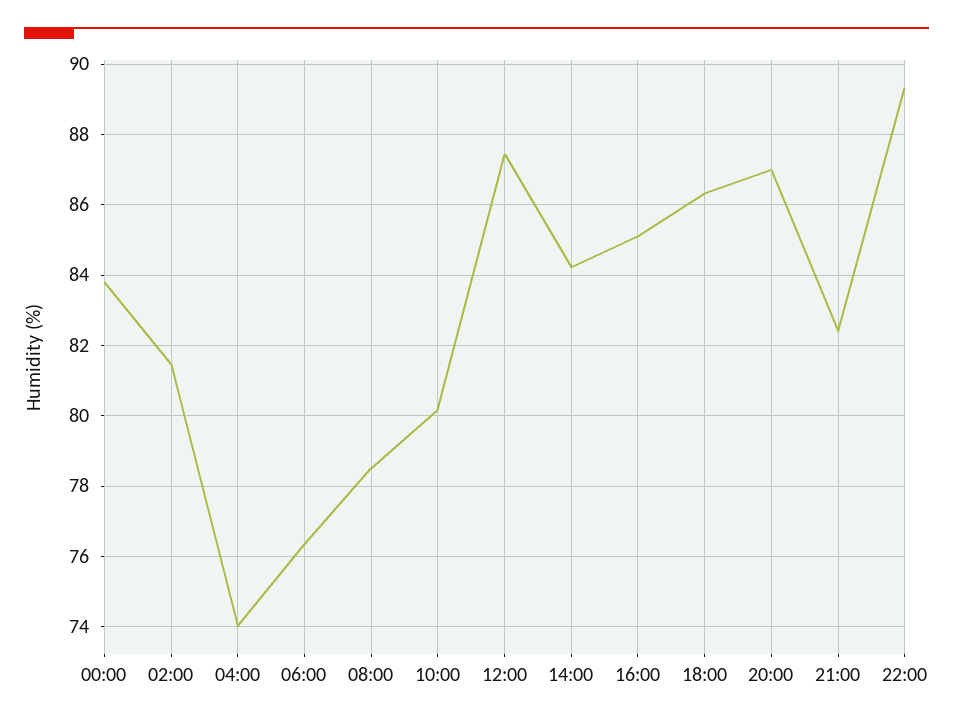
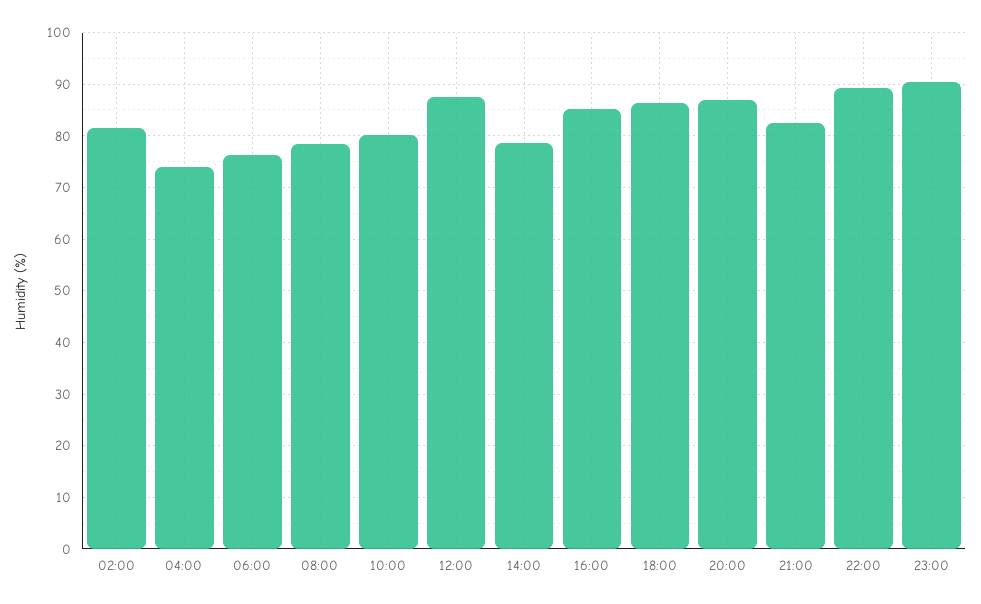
00:00: 83.8 -> none
14:00: 84.2 -> 78
23:00: none -> 90

